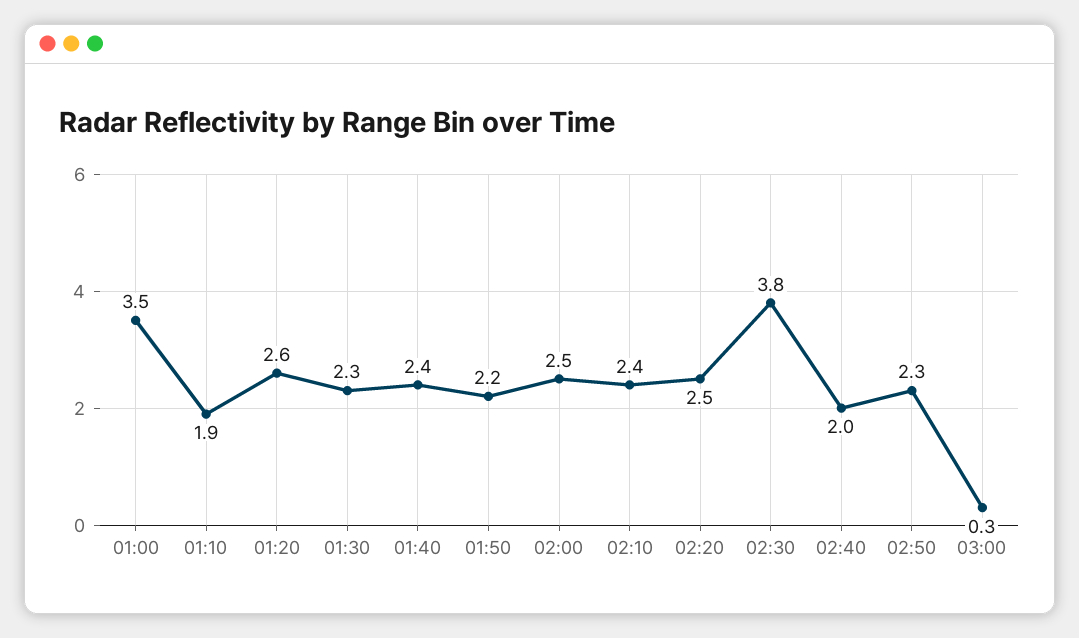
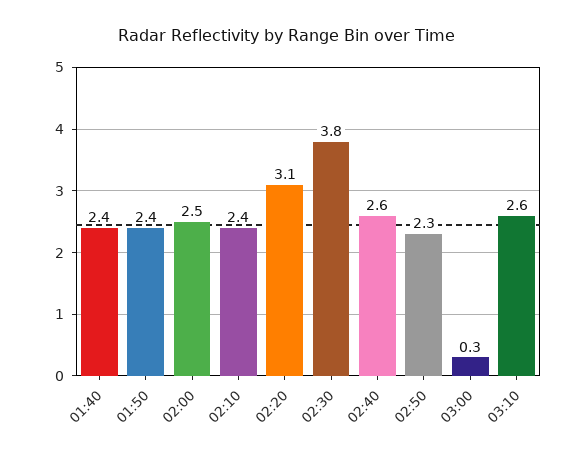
01:00: 3.5 -> none
01:10: 1.9 -> none
01:20: 2.6 -> none
01:30: 2.3 -> none
01:50: 2.2 -> 2.4
02:20: 2.5 -> 3.1
02:40: 2 -> 2.6
03:10: none -> 2.6

